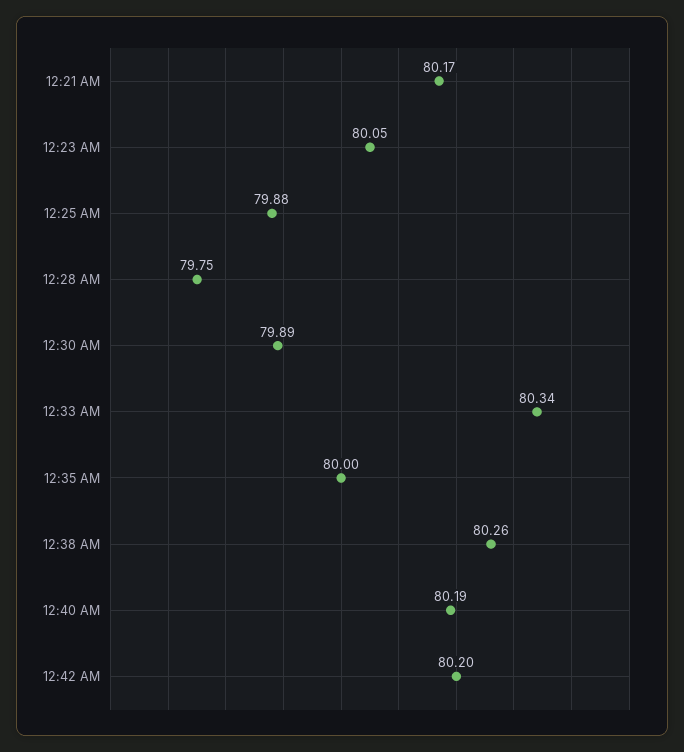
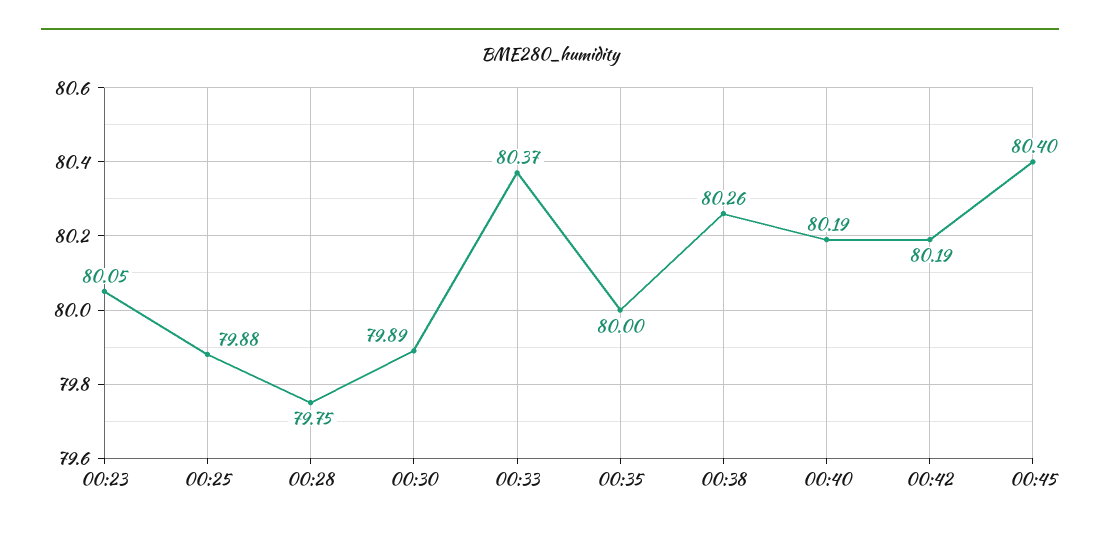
12:21 AM: 80.17 -> none
12:33 AM: 80.34 -> 80.37
12:42 AM: 80.2 -> 80.19
00:45: none -> 80.4

